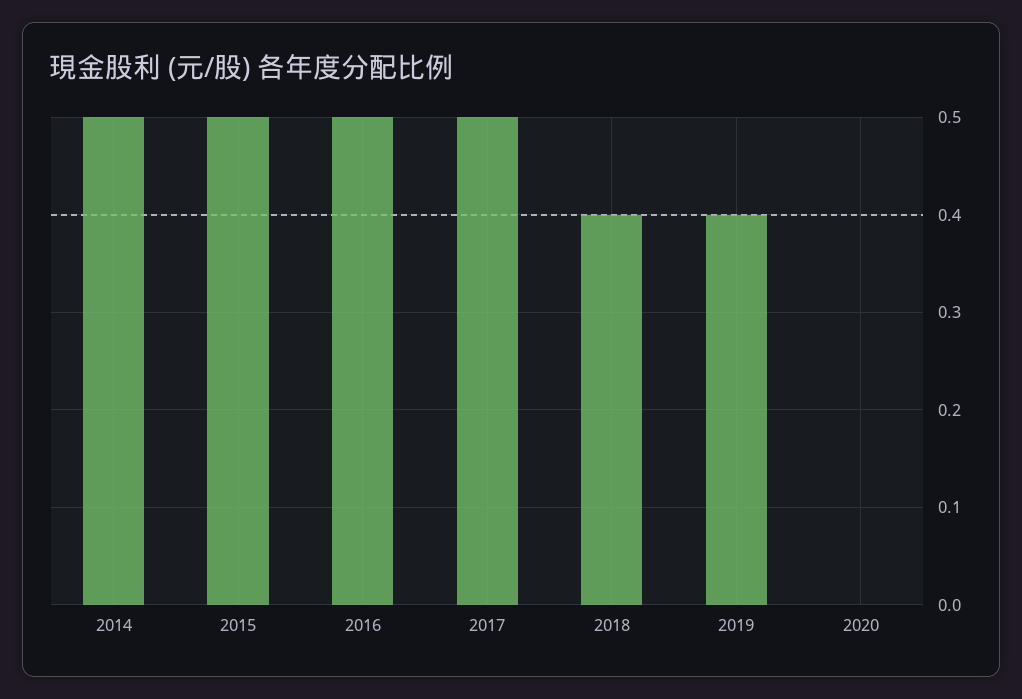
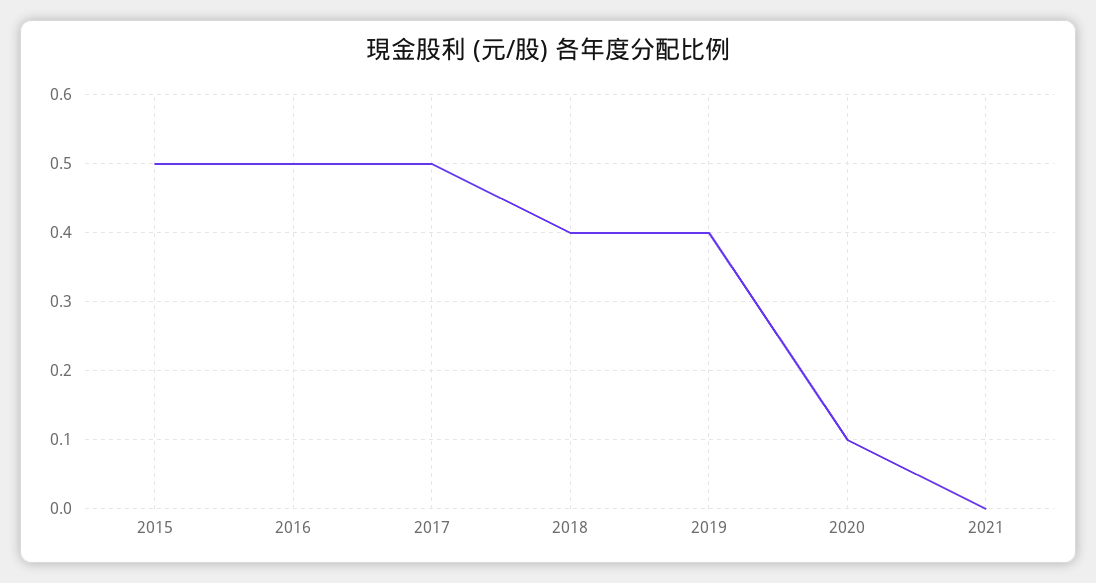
2014: 0.5 -> none
2020: 0 -> 0.1
2021: none -> 0

